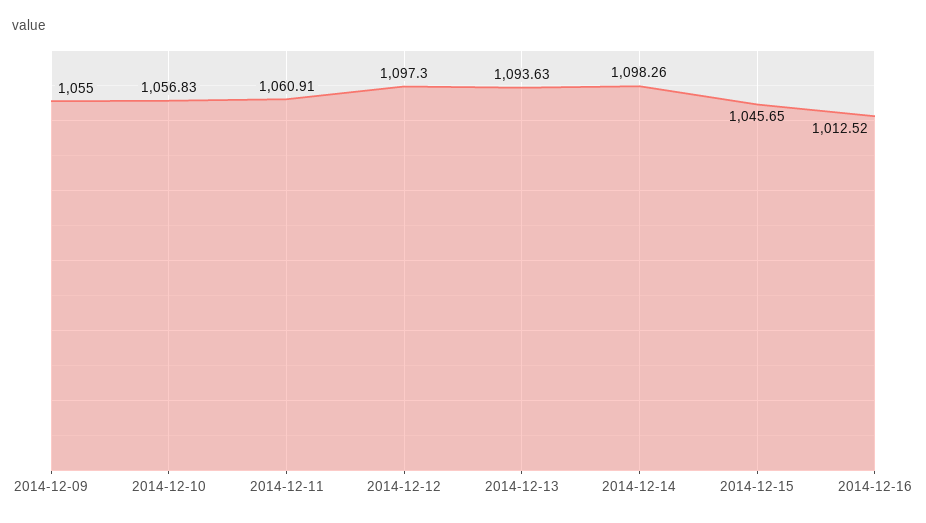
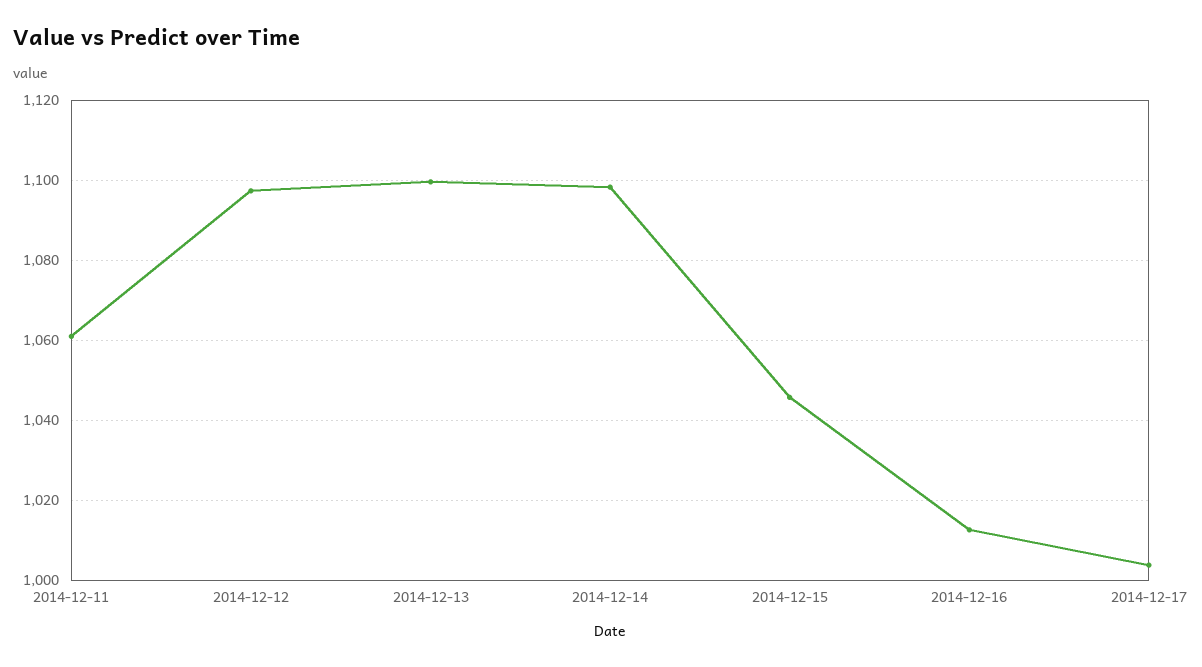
2014-12-09: 1055 -> none
2014-12-10: 1056.83 -> none
2014-12-13: 1093.63 -> 1100
2014-12-17: none -> 1004

